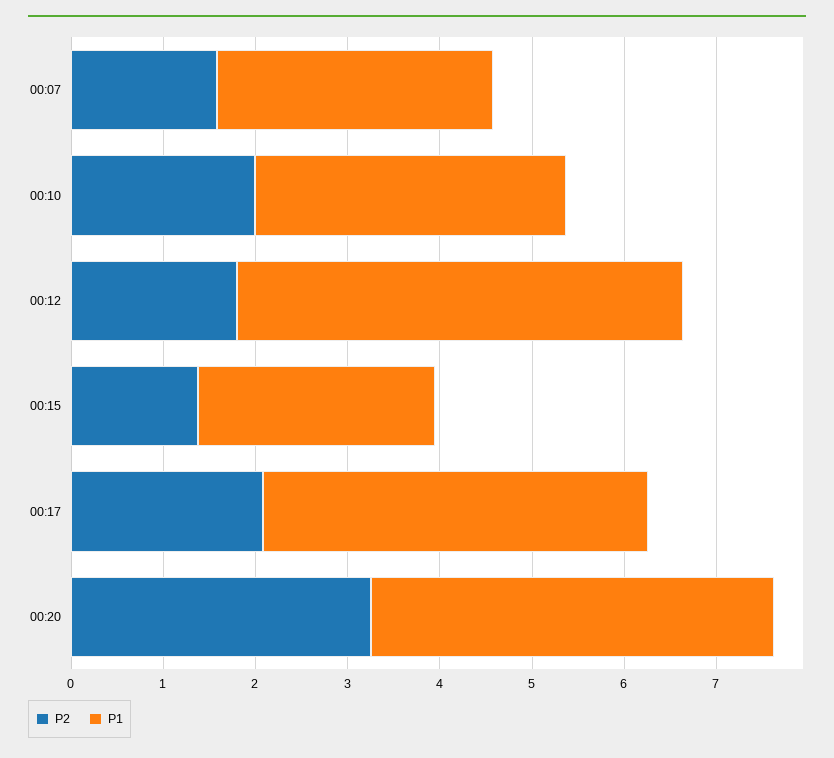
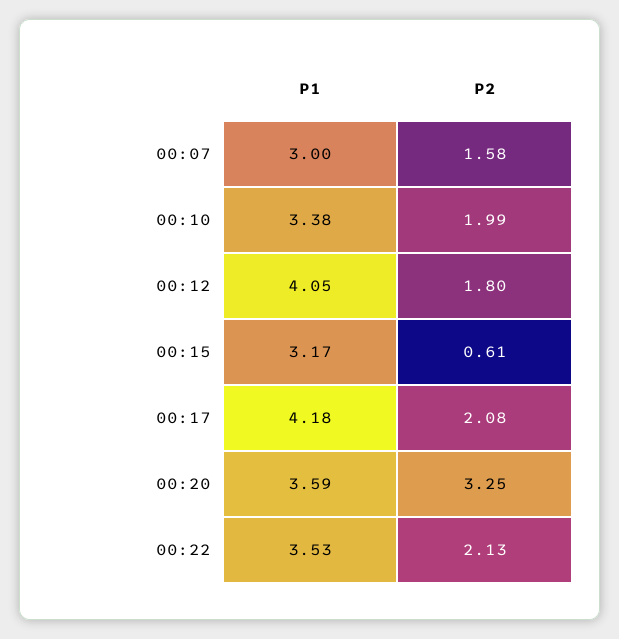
P1, 00:12: 4.8 -> 4.05
P2, 00:15: 1.4 -> 0.61
P1, 00:15: 2.6 -> 3.17
P1, 00:20: 4.4 -> 3.59
P1, 00:22: none -> 3.53
P2, 00:22: none -> 2.13

